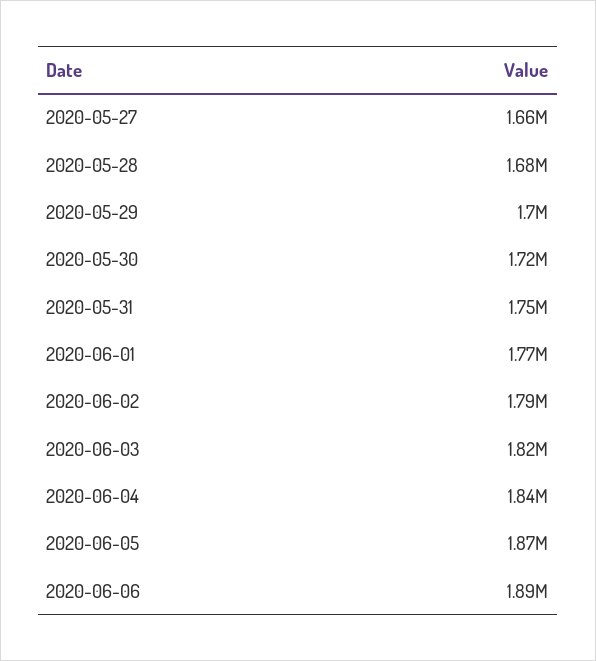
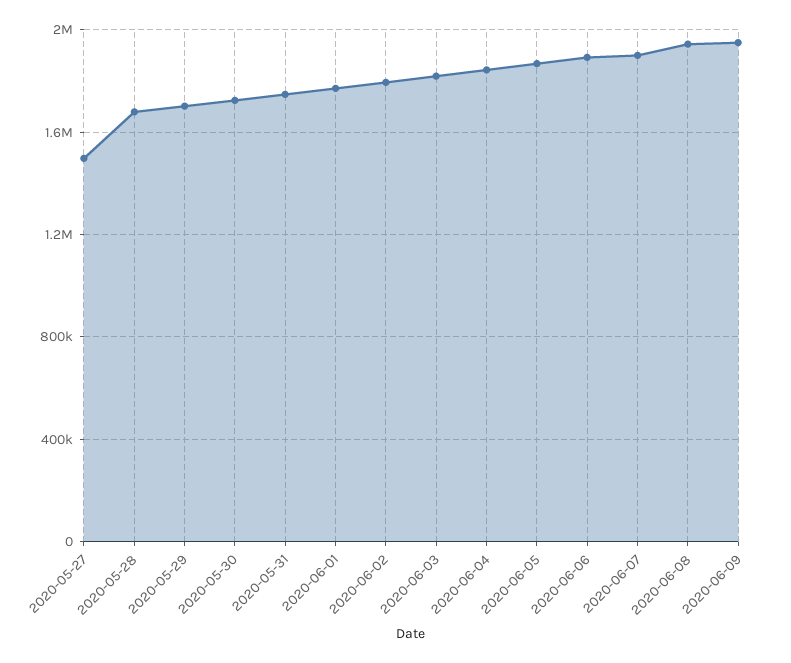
2020-05-27: 1660000 -> 1500000
2020-06-07: none -> 1900000
2020-06-08: none -> 1950000
2020-06-09: none -> 1950000

